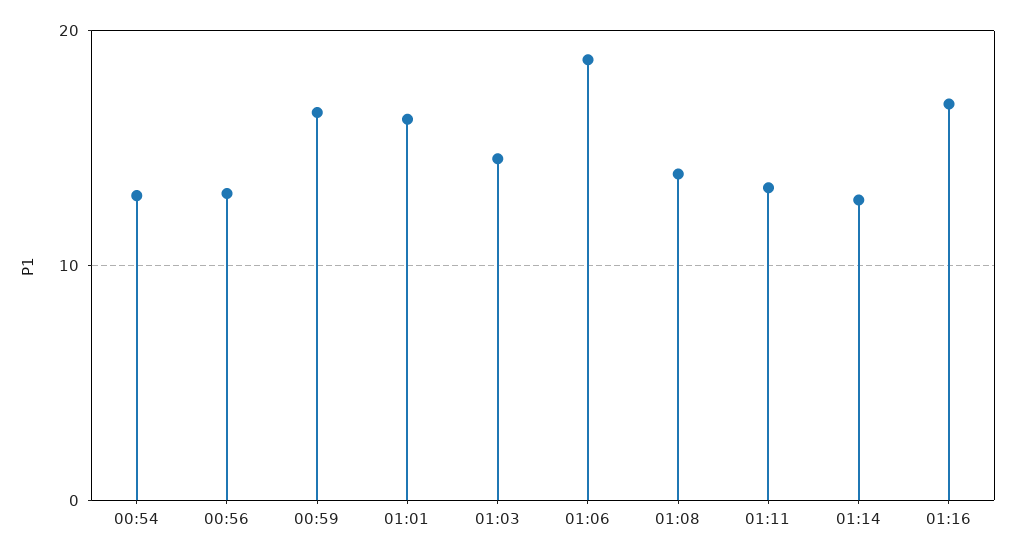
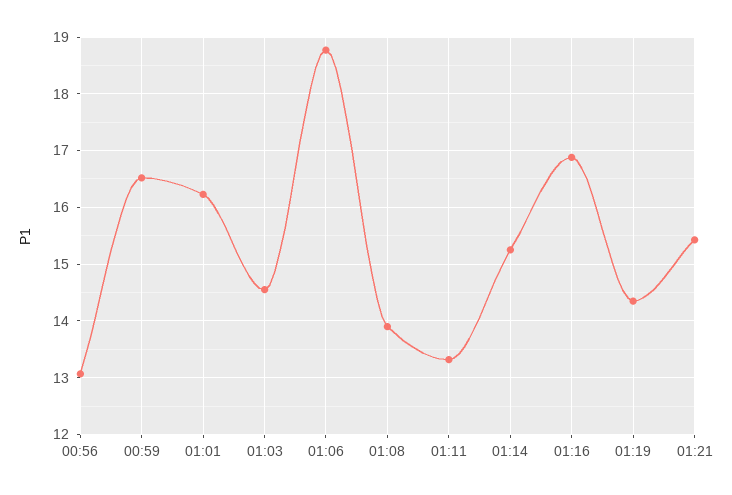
00:54: 13 -> none
01:14: 13 -> 15.2
01:19: none -> 14.4
01:21: none -> 15.4

